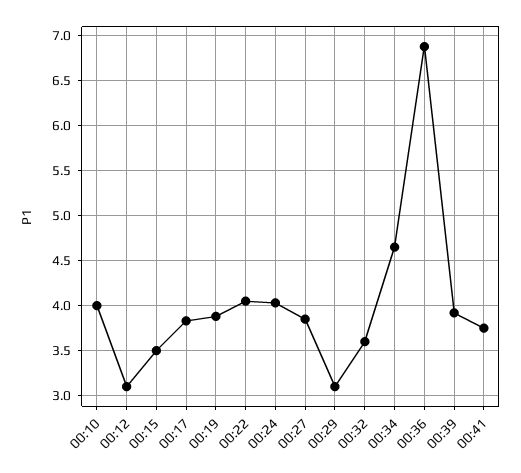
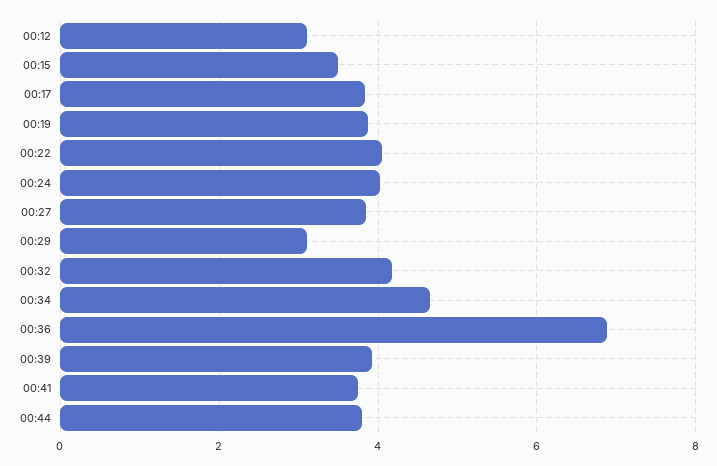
00:10: 4 -> none
00:32: 3.6 -> 4.2
00:44: none -> 3.8

